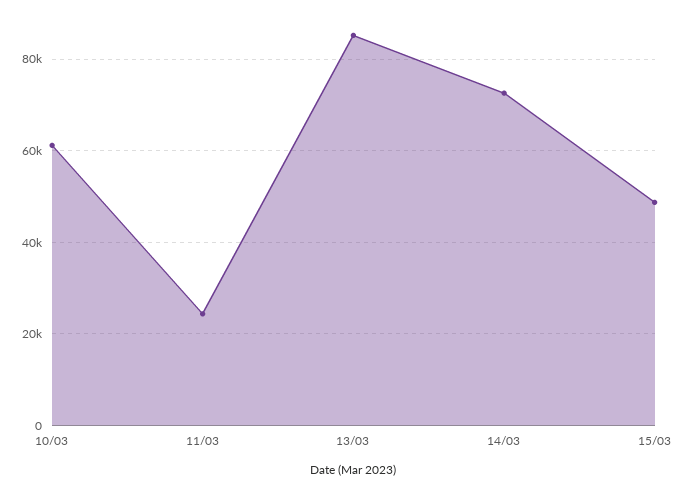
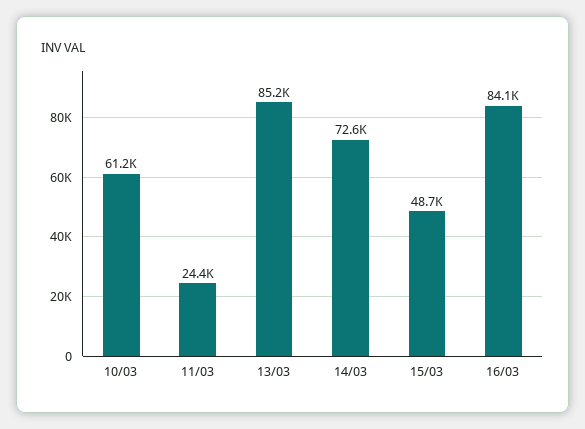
16/03: none -> 84100

